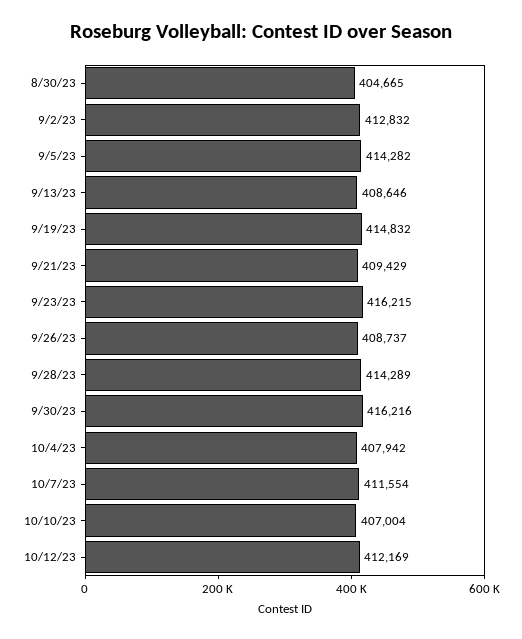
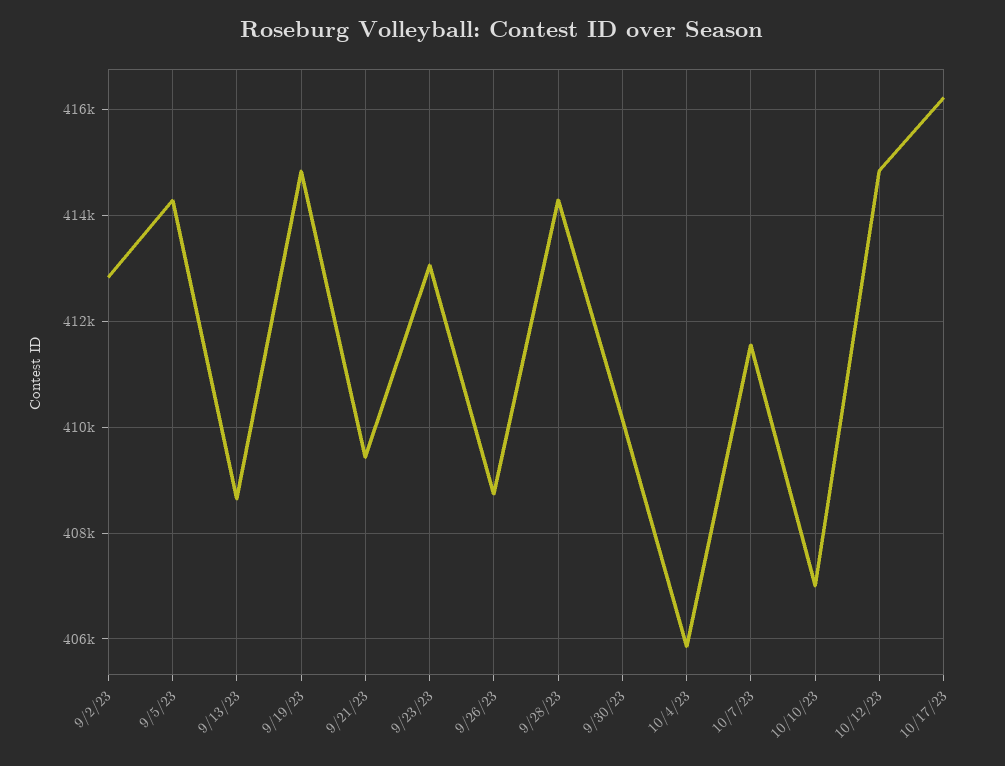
8/30/23: 404665 -> none
9/23/23: 416215 -> 413000
9/30/23: 416216 -> 410200
10/4/23: 407942 -> 405800
10/12/23: 412169 -> 414800
10/17/23: none -> 416200

